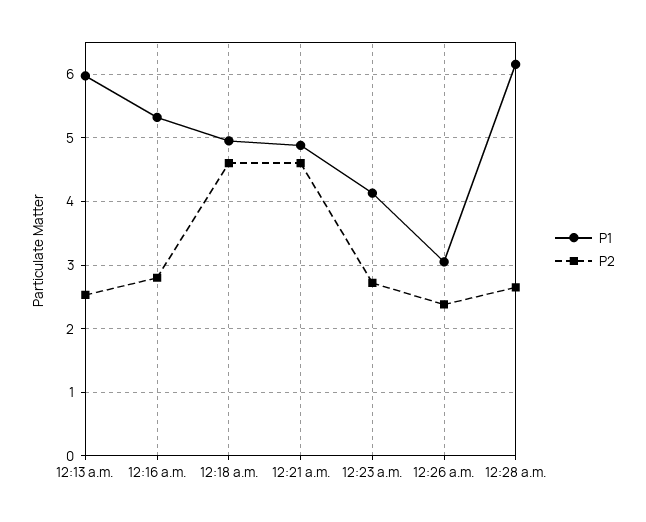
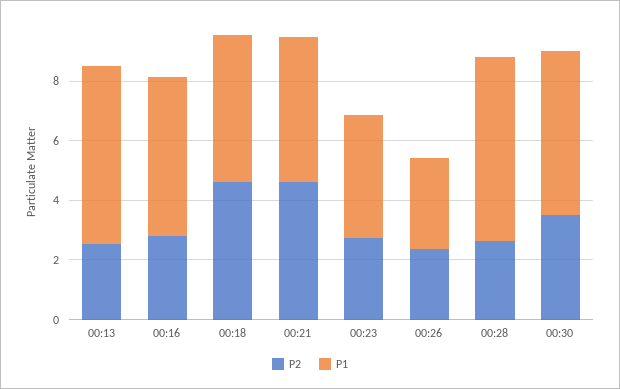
P2, 00:30: none -> 3.5
P1, 00:30: none -> 5.5

